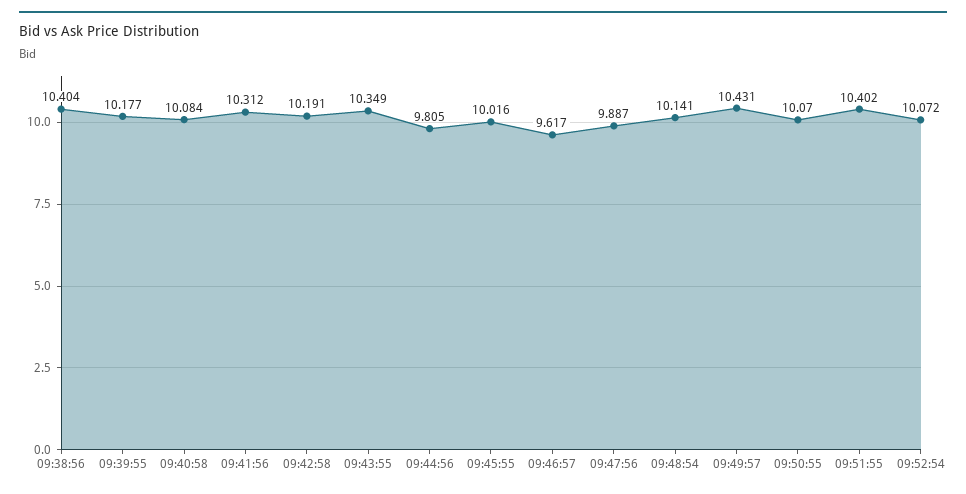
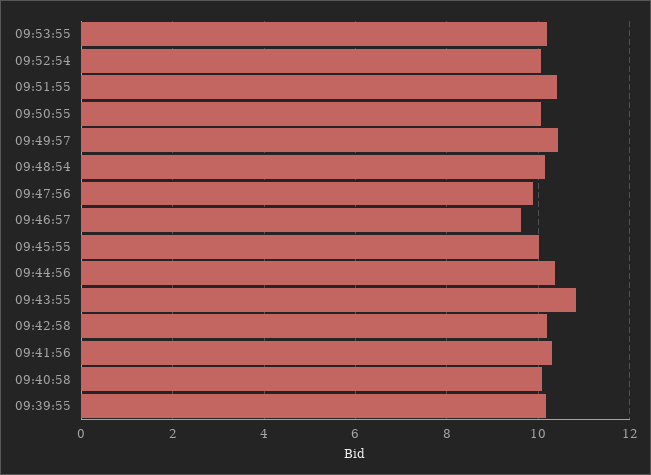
09:38:56: 10.404 -> none
09:43:55: 10.349 -> 10.8
09:44:56: 9.805 -> 10.4
09:53:55: none -> 10.2

